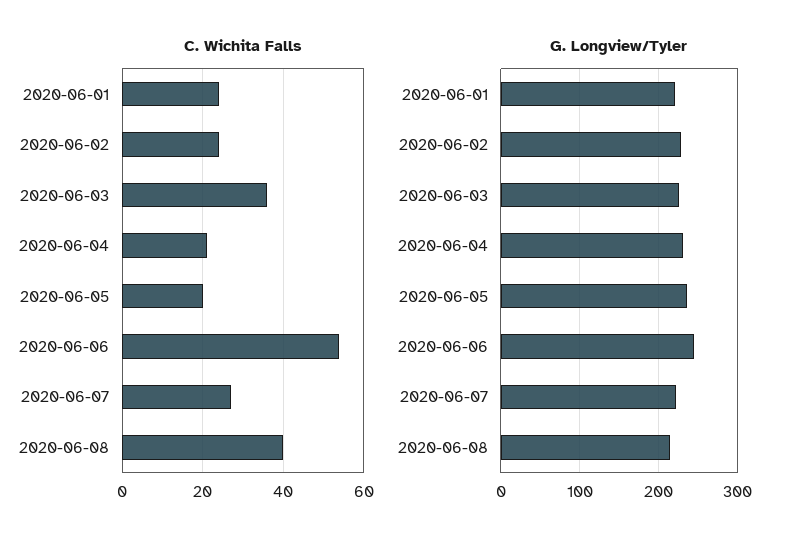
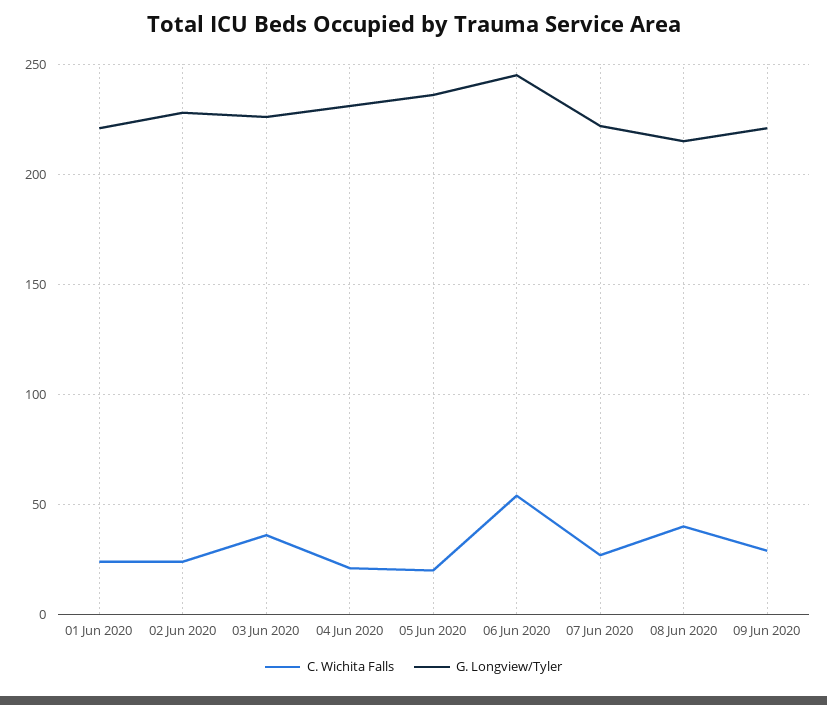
C. Wichita Falls, 09 Jun 2020: none -> 30
G. Longview/Tyler, 09 Jun 2020: none -> 220

